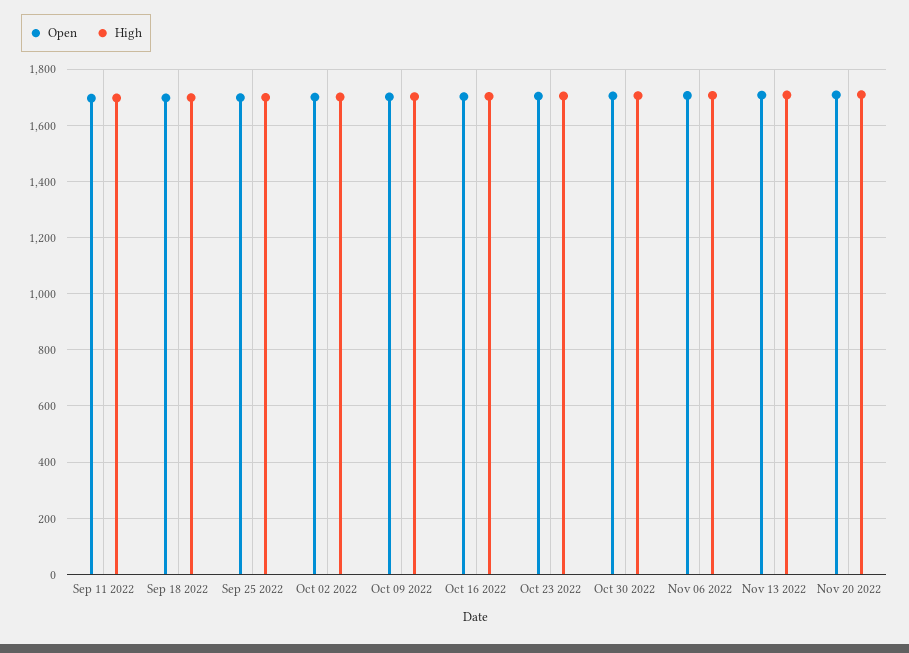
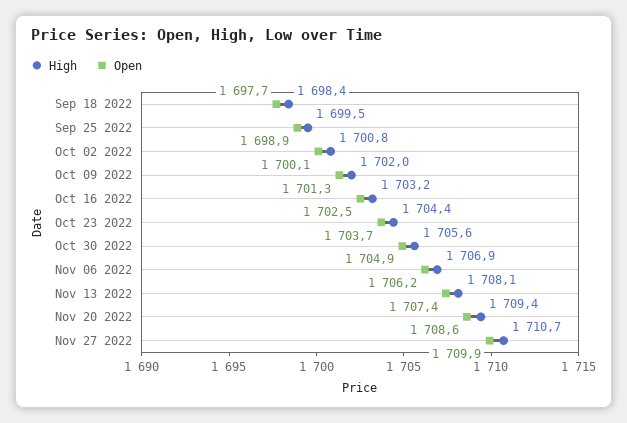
Open, Sep 11 2022: 1700 -> none
High, Sep 11 2022: 1700 -> none
High, Nov 27 2022: none -> 1710.7
Open, Nov 27 2022: none -> 1709.9

